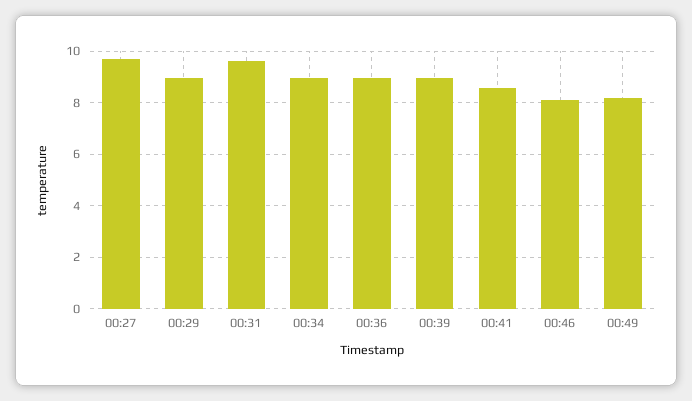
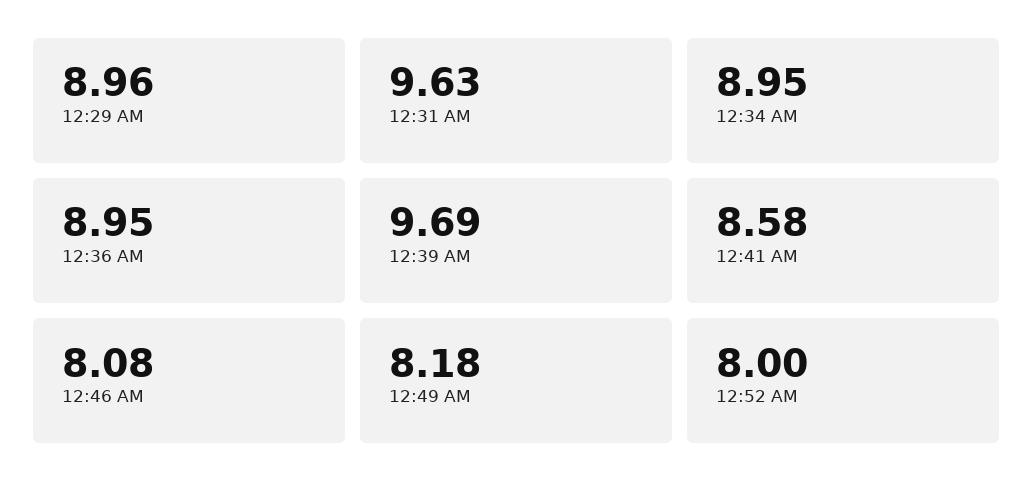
00:27: 9.75 -> none
00:39: 9 -> 9.69
12:52 AM: none -> 8

